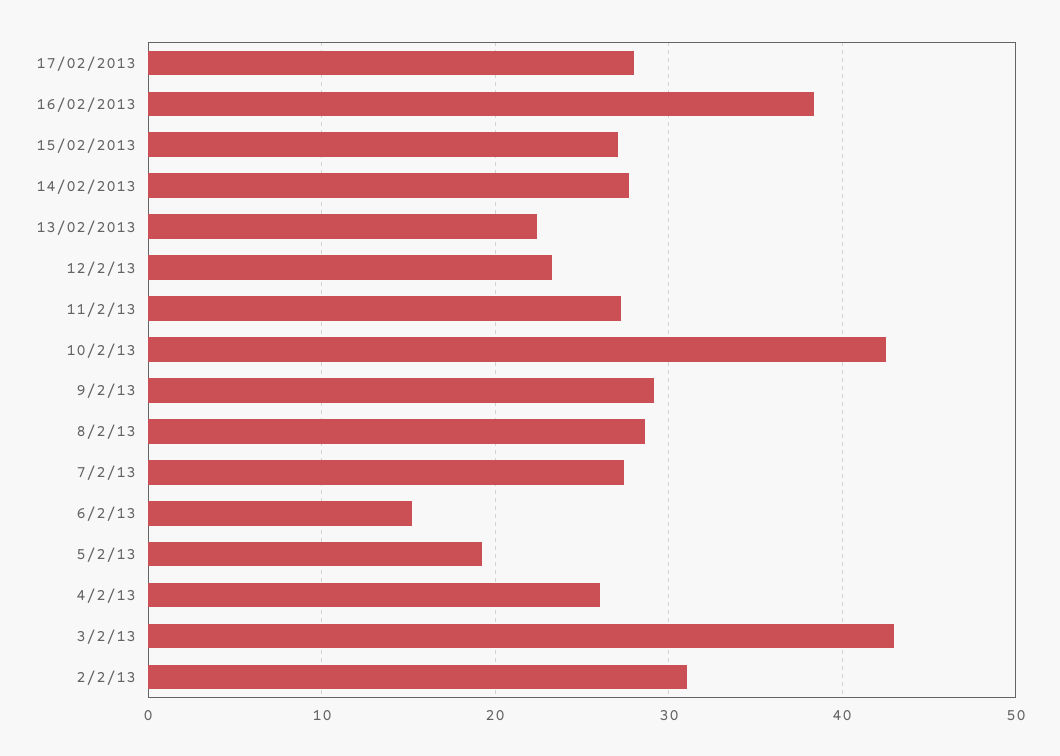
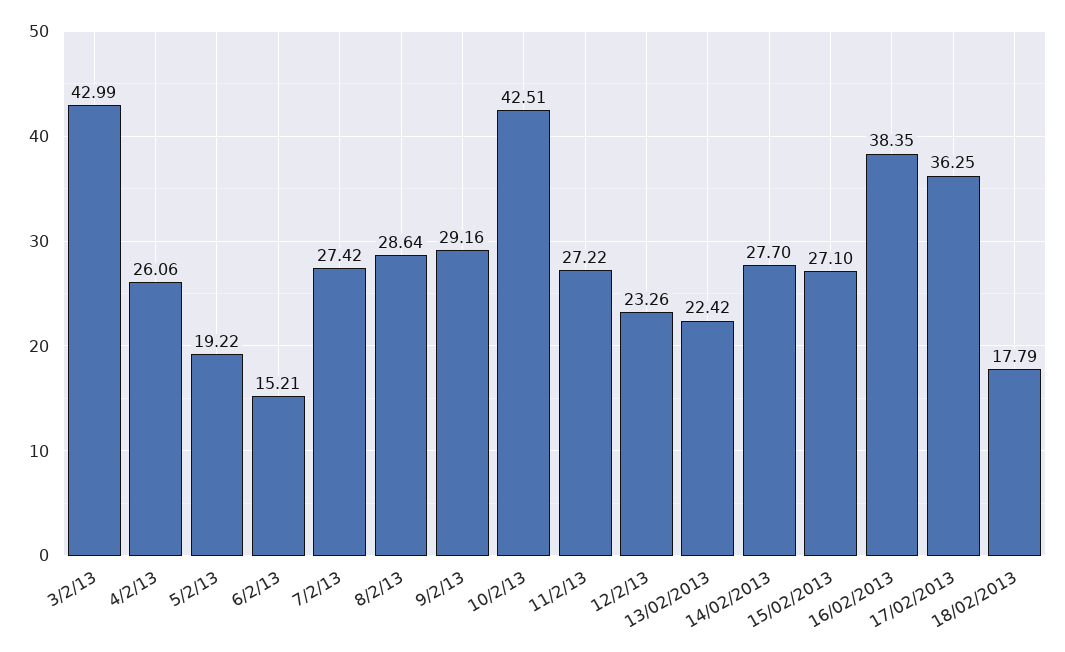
17/02/2013: 28 -> 36.25
2/2/13: 31 -> none
18/02/2013: none -> 17.79

